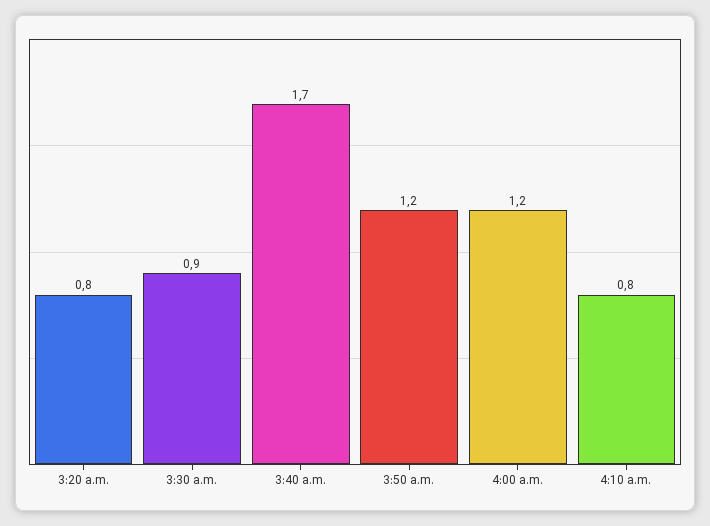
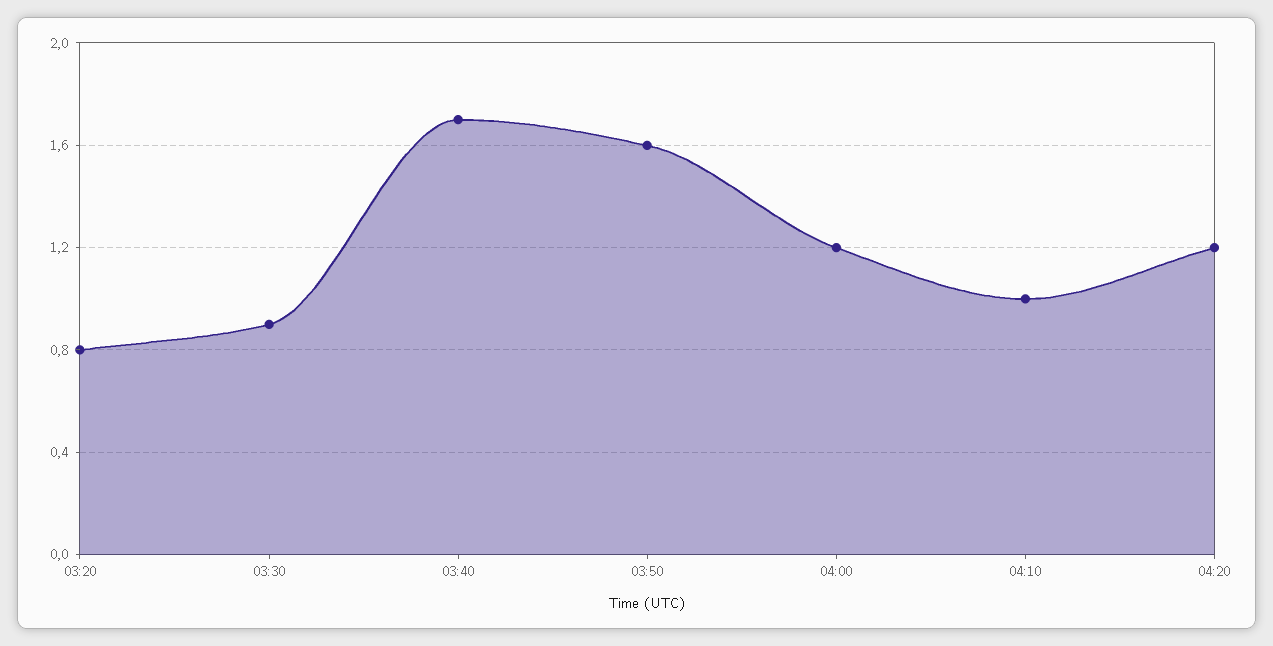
3:50 a.m.: 1.2 -> 1.6
4:10 a.m.: 0.8 -> 1
04:20: none -> 1.2

